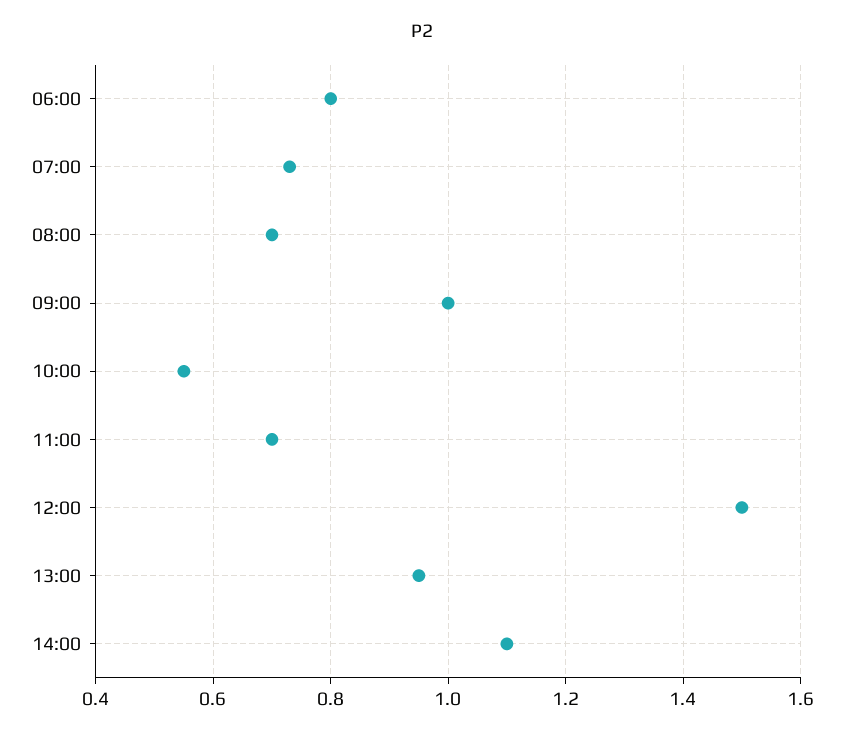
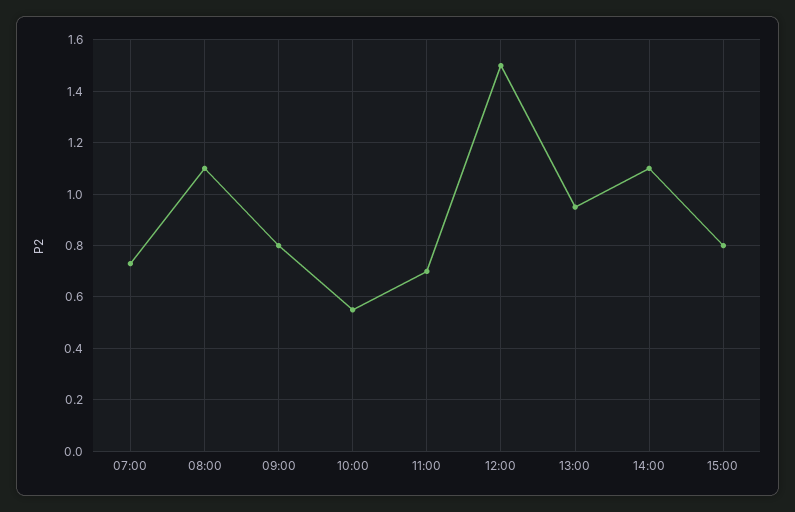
06:00: 0.8 -> none
08:00: 0.7 -> 1.1
09:00: 1 -> 0.8
15:00: none -> 0.8

